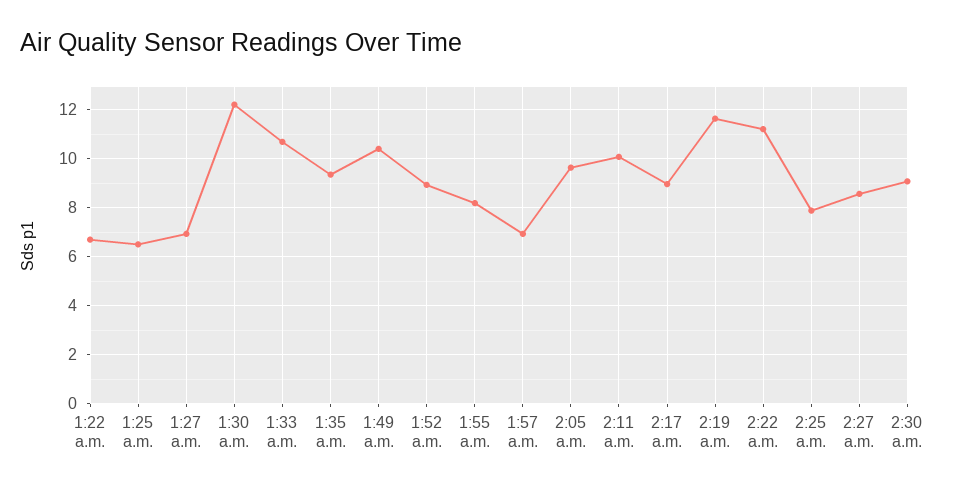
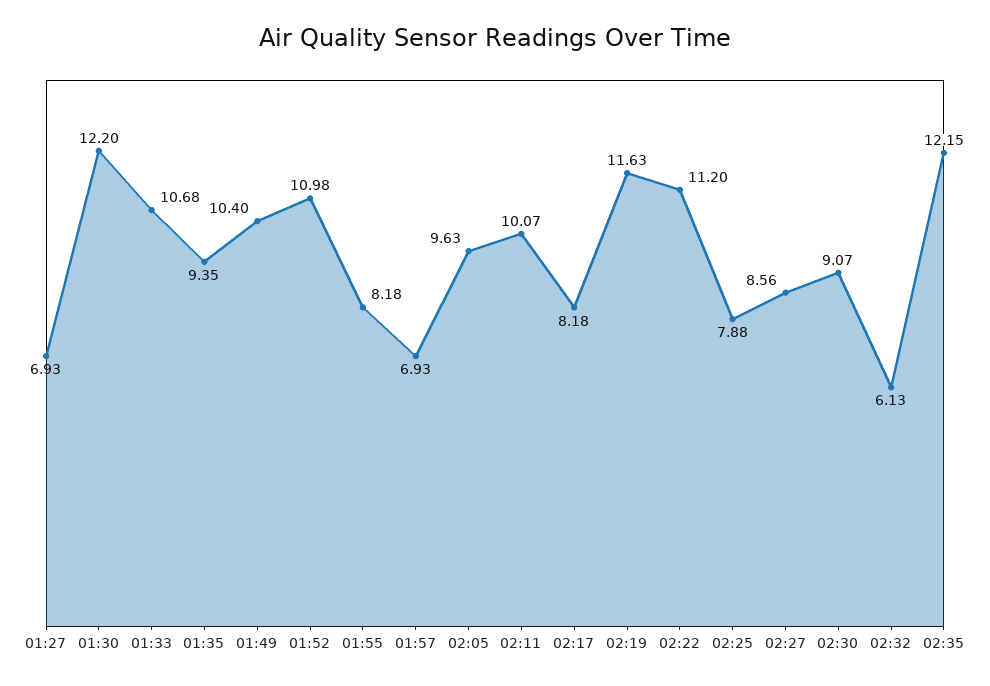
1:22 a.m.: 6.75 -> none
1:25 a.m.: 6.5 -> none
1:52 a.m.: 9 -> 10.98
2:17 a.m.: 9 -> 8.18
02:32: none -> 6.13
02:35: none -> 12.15

